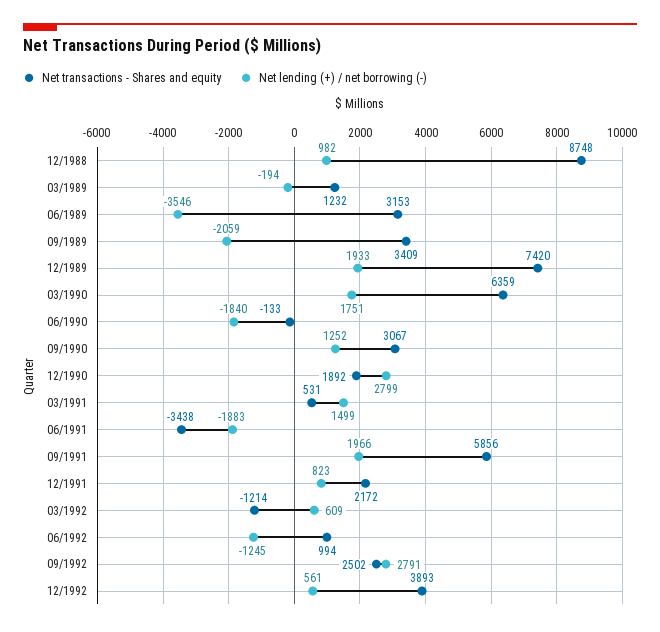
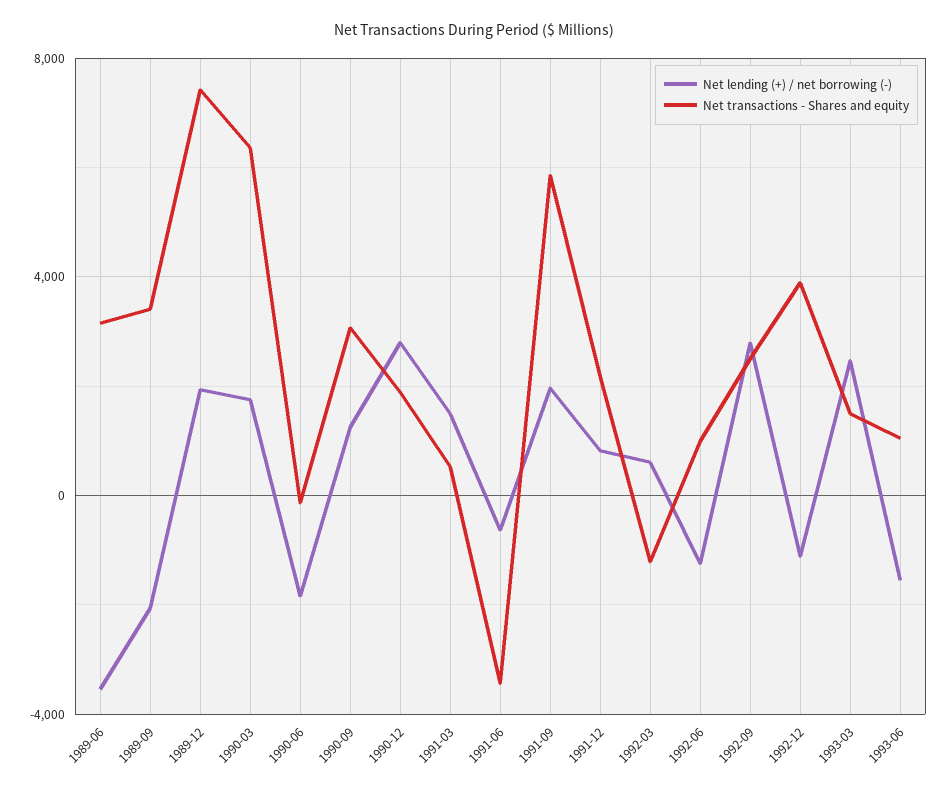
Net transactions - Shares and equity, 12/1988: 8748 -> none
Net lending (+) / net borrowing (-), 12/1988: 982 -> none
Net transactions - Shares and equity, 03/1989: 1232 -> none
Net lending (+) / net borrowing (-), 03/1989: -194 -> none
Net lending (+) / net borrowing (-), 06/1991: -1883 -> -500
Net lending (+) / net borrowing (-), 12/1992: 561 -> -1000
Net lending (+) / net borrowing (-), 1993-03: none -> 2500
Net transactions - Shares and equity, 1993-03: none -> 1500
Net lending (+) / net borrowing (-), 1993-06: none -> -1500
Net transactions - Shares and equity, 1993-06: none -> 1000

